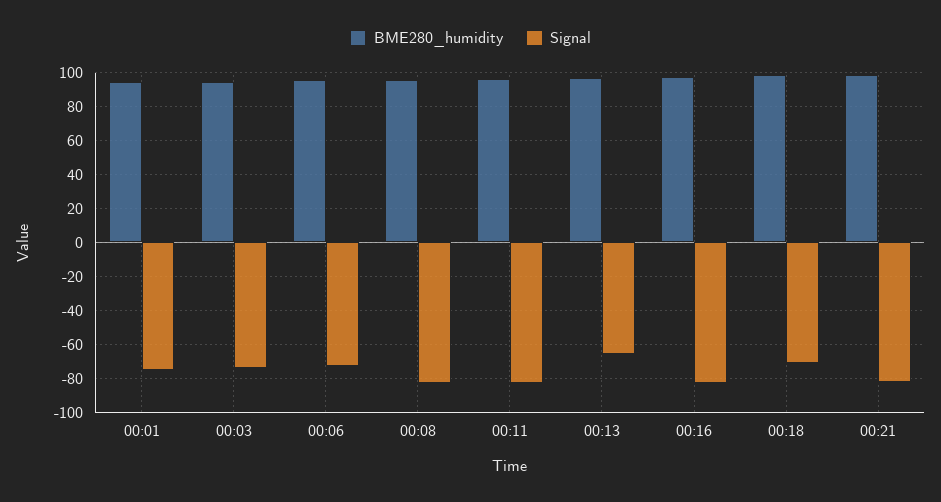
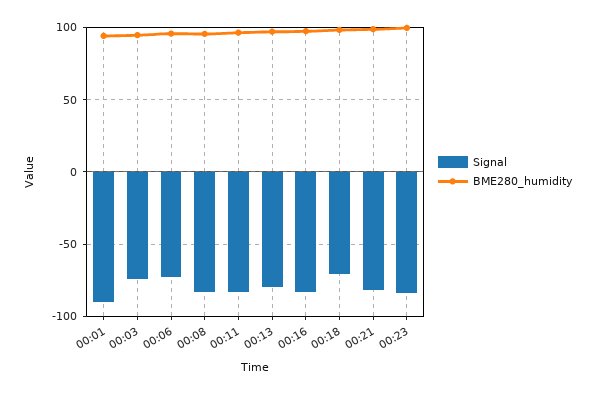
Signal, 00:01: -75 -> -90
Signal, 00:13: -65 -> -80
Signal, 00:23: none -> -85
BME280_humidity, 00:23: none -> 100

